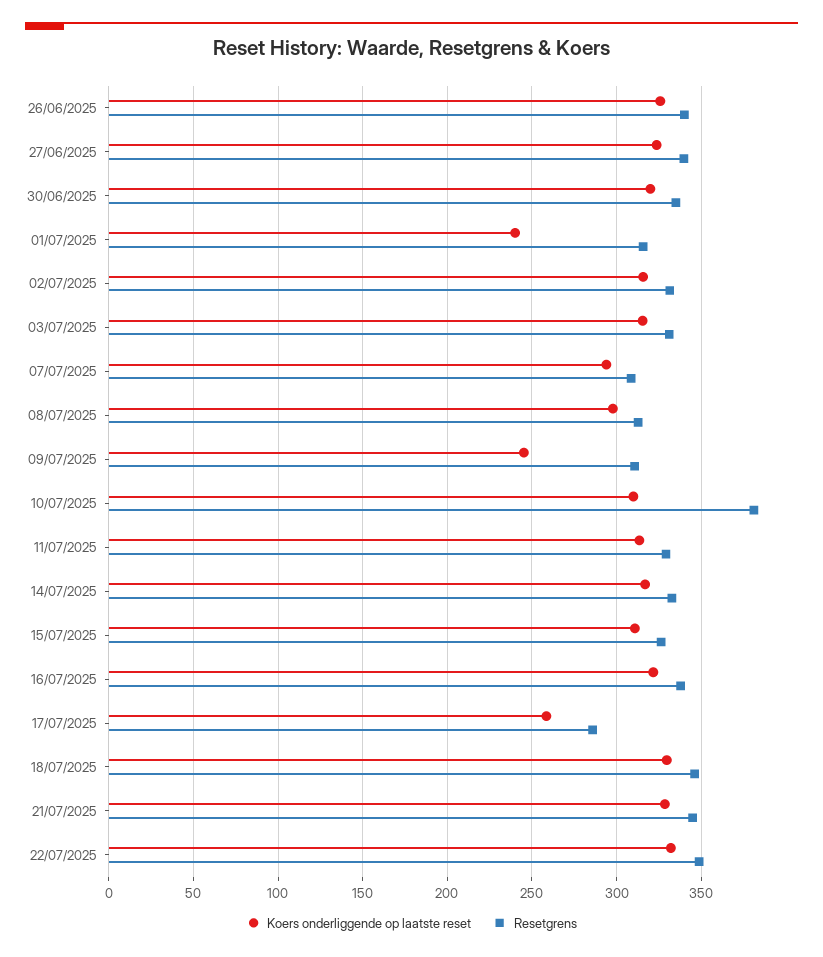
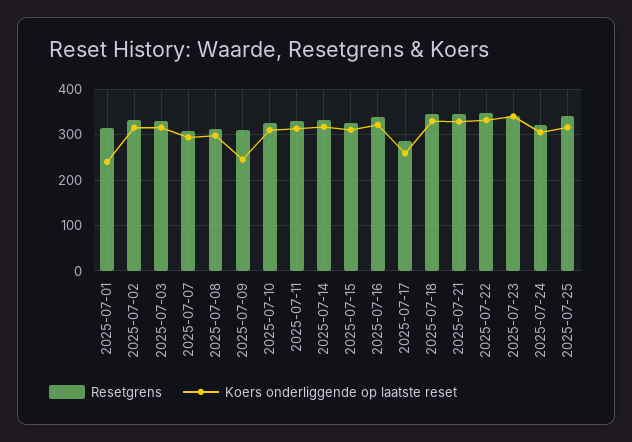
Koers onderliggende op laatste reset, 26/06/2025: 325 -> none
Resetgrens, 26/06/2025: 340 -> none
Koers onderliggende op laatste reset, 27/06/2025: 325 -> none
Resetgrens, 27/06/2025: 340 -> none
Koers onderliggende op laatste reset, 30/06/2025: 320 -> none
Resetgrens, 30/06/2025: 335 -> none
Resetgrens, 10/07/2025: 380 -> 320
Resetgrens, 2025-07-23: none -> 340
Koers onderliggende op laatste reset, 2025-07-23: none -> 340
Resetgrens, 2025-07-24: none -> 320
Koers onderliggende op laatste reset, 2025-07-24: none -> 300
Resetgrens, 2025-07-25: none -> 340
Koers onderliggende op laatste reset, 2025-07-25: none -> 320

